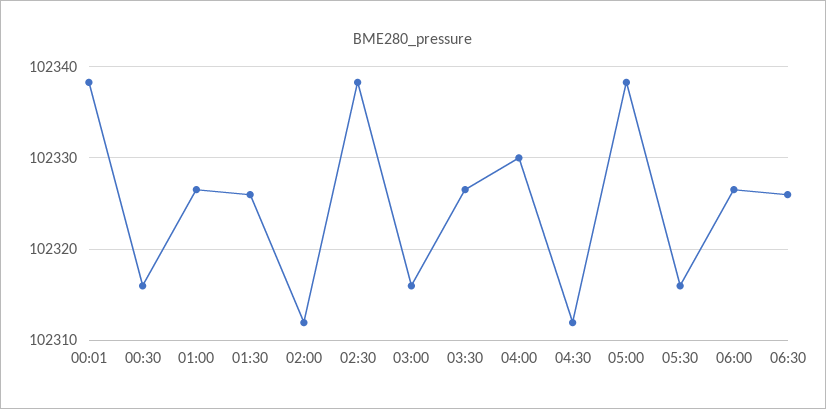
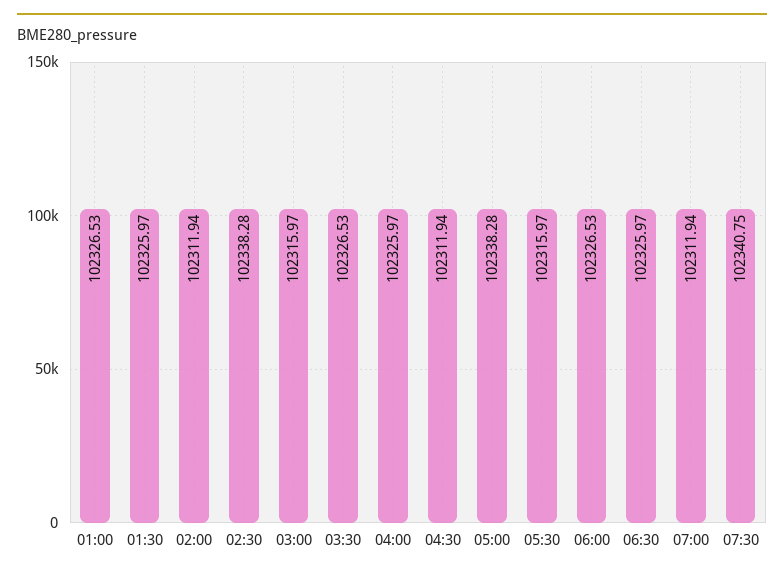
00:01: 102338 -> none
00:30: 102316 -> none
04:00: 102330 -> 102325.97
07:00: none -> 102311.94
07:30: none -> 102340.75

